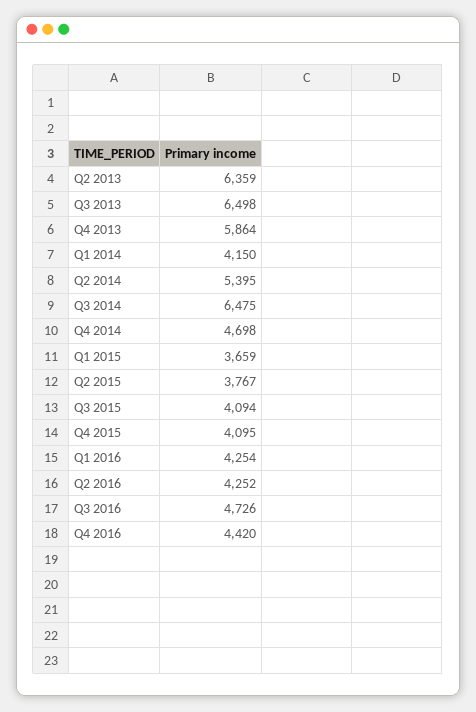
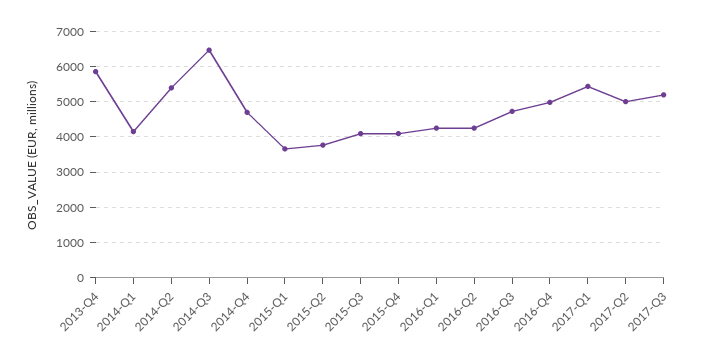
Q2 2013: 6359 -> none
Q3 2013: 6498 -> none
Q4 2016: 4420 -> 5000
2017-Q1: none -> 5400
2017-Q2: none -> 5000
2017-Q3: none -> 5200

